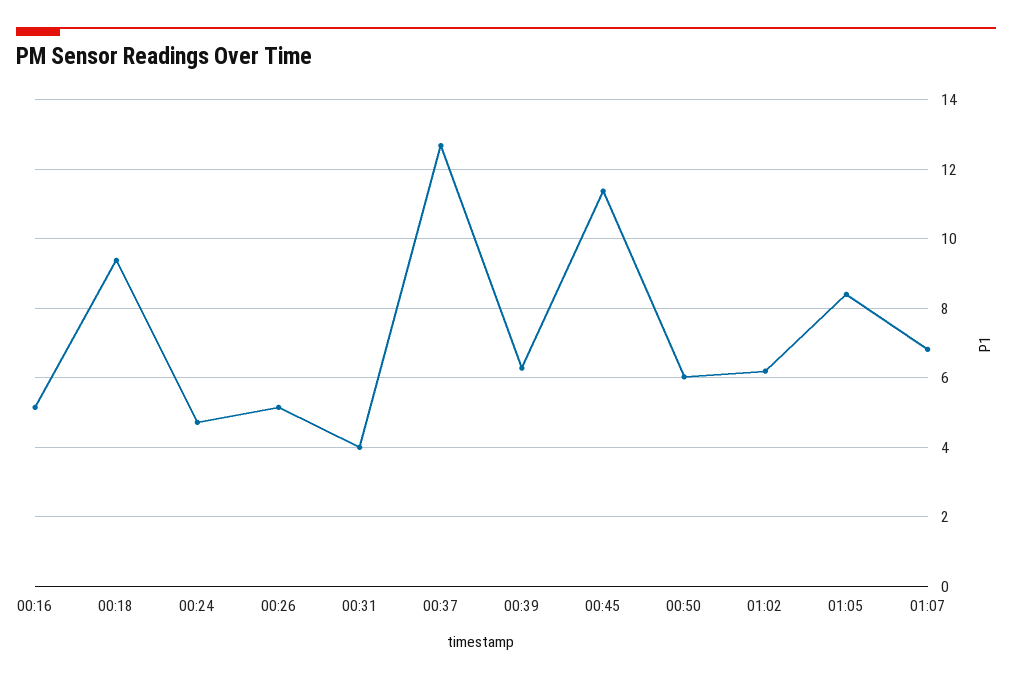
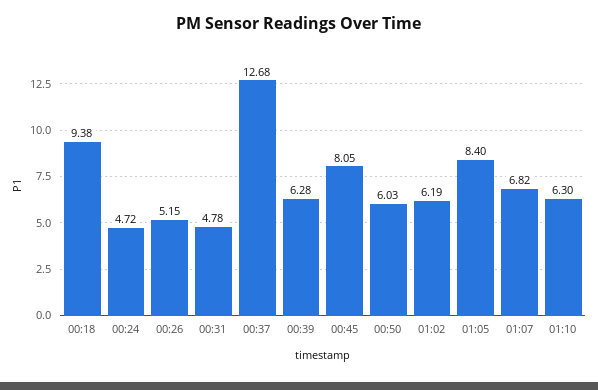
00:16: 5.2 -> none
00:31: 4 -> 4.78
00:45: 11.4 -> 8.05
01:10: none -> 6.3

